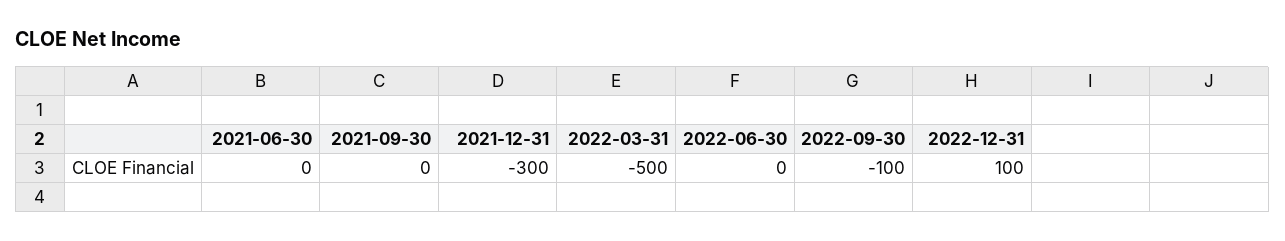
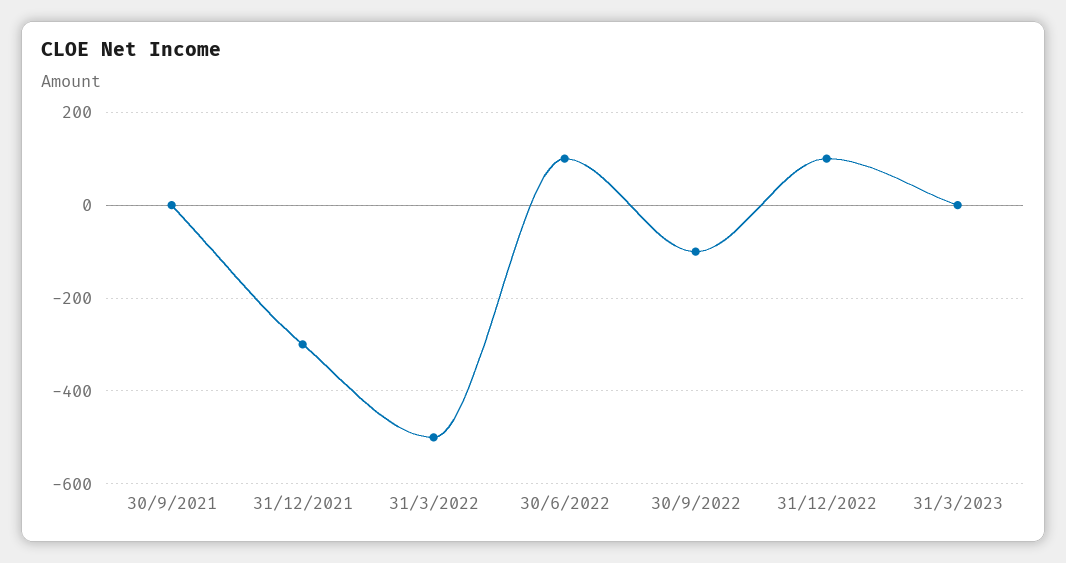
2021-06-30: 0 -> none
2022-06-30: 0 -> 100
31/3/2023: none -> 0

